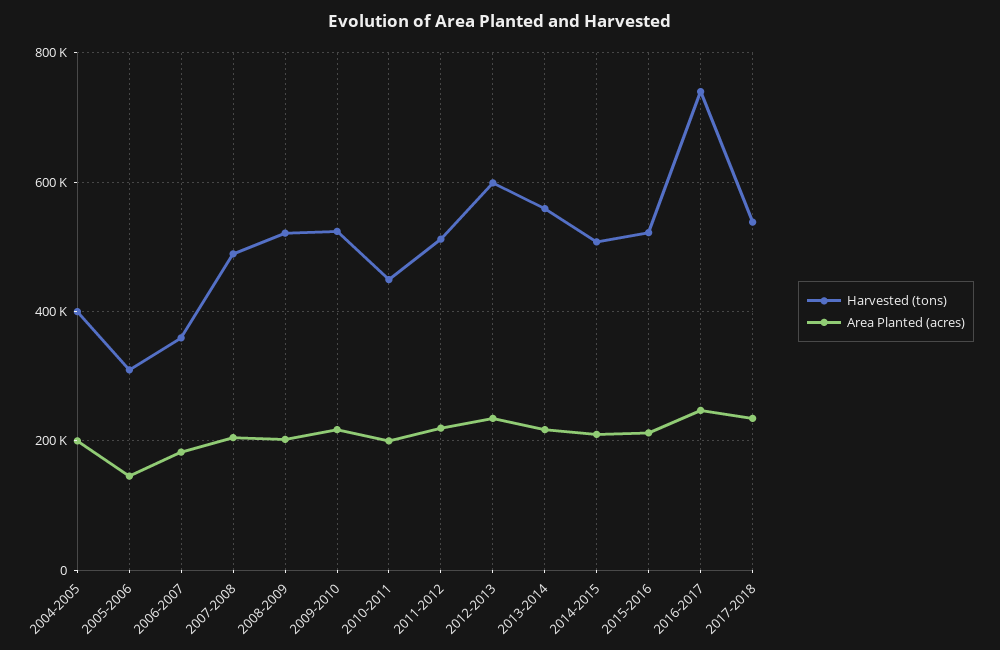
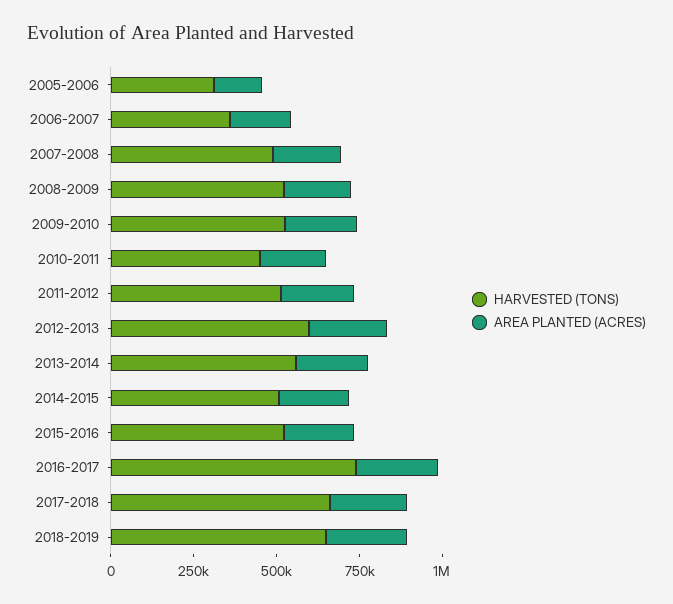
Harvested (tons), 2004-2005: 400000 -> none
Area Planted (acres), 2004-2005: 200000 -> none
Harvested (tons), 2017-2018: 540000 -> 650000
Harvested (tons), 2018-2019: none -> 650000
Area Planted (acres), 2018-2019: none -> 250000

